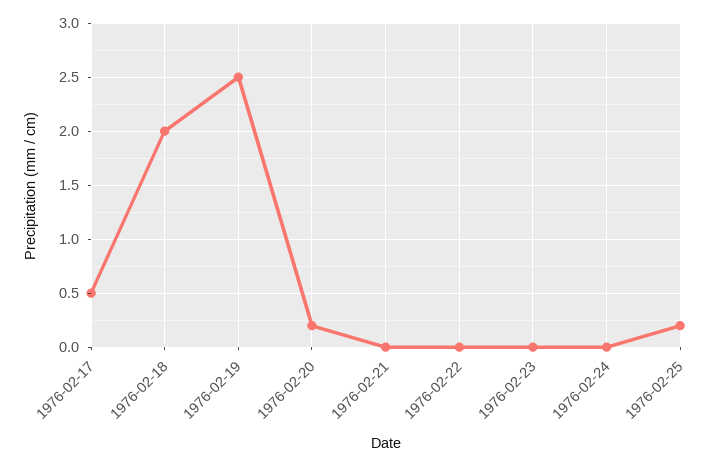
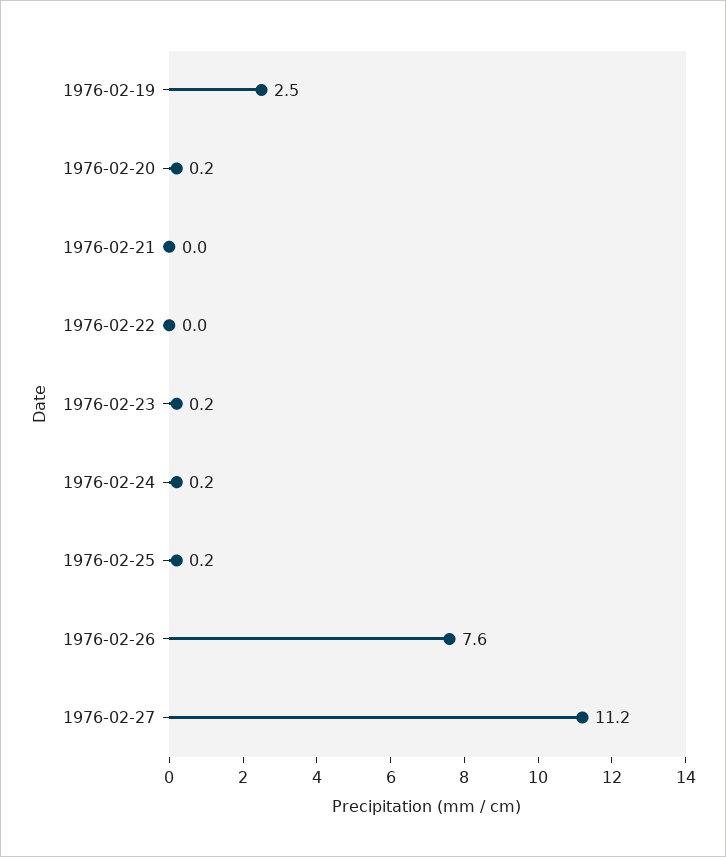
1976-02-17: 0.5 -> none
1976-02-18: 2 -> none
1976-02-23: 0 -> 0.2
1976-02-24: 0 -> 0.2
1976-02-26: none -> 7.6
1976-02-27: none -> 11.2

